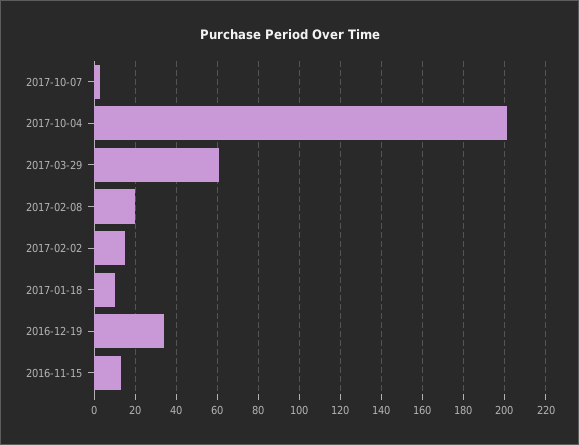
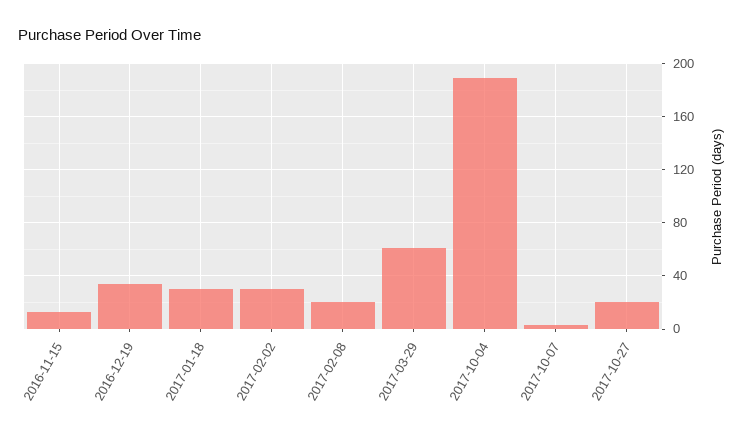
2017-10-04: 200 -> 190
2017-02-02: 15 -> 30
2017-01-18: 10 -> 30
2017-10-27: none -> 20

